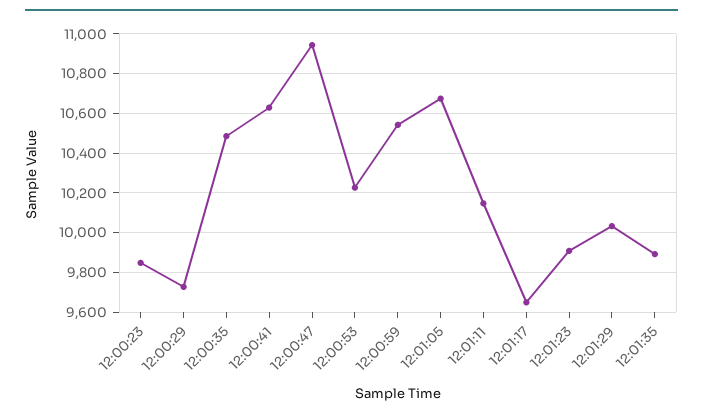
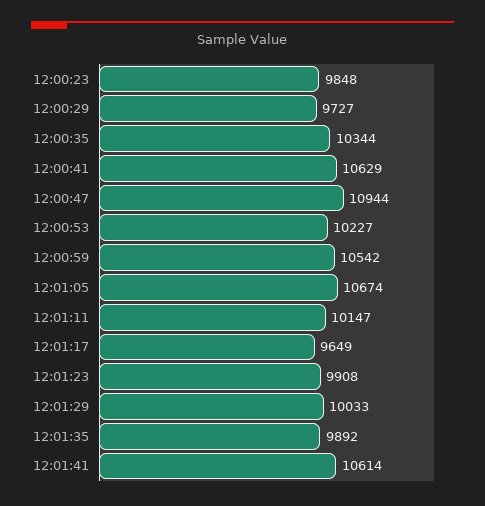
12:00:35: 10500 -> 10344
12:01:41: none -> 10614

